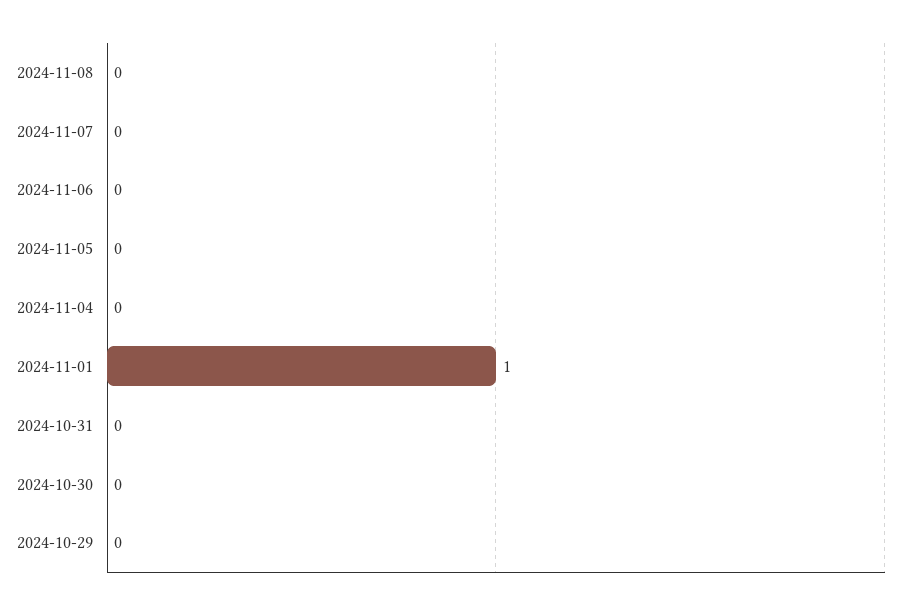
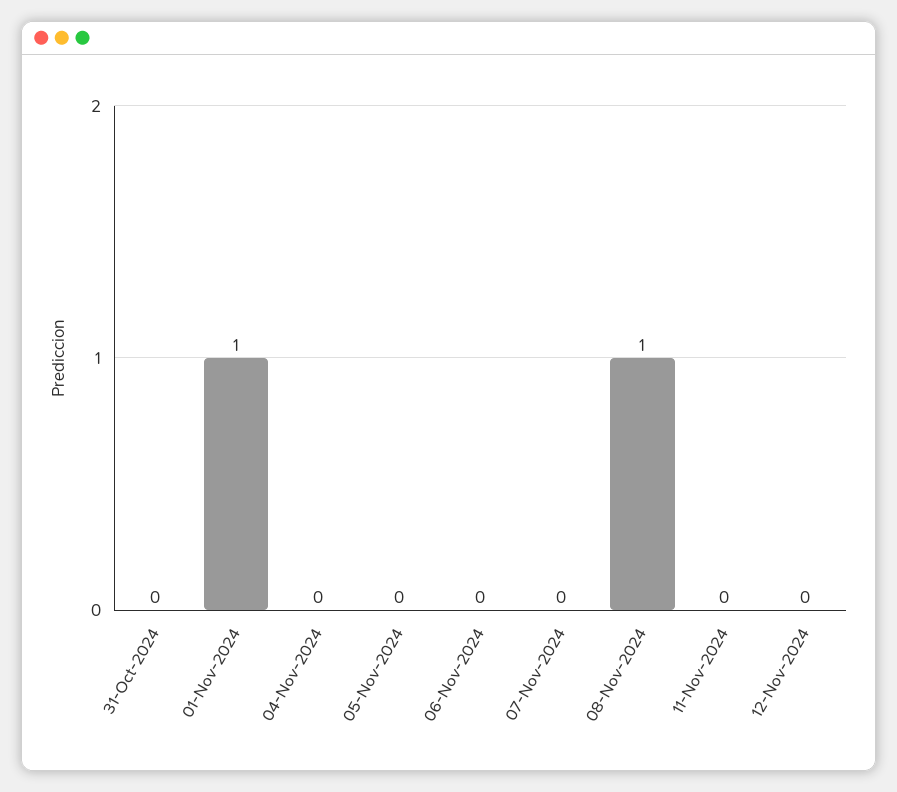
2024-11-08: 0 -> 1
2024-10-30: 0 -> none
2024-10-29: 0 -> none
11-Nov-2024: none -> 0
12-Nov-2024: none -> 0

